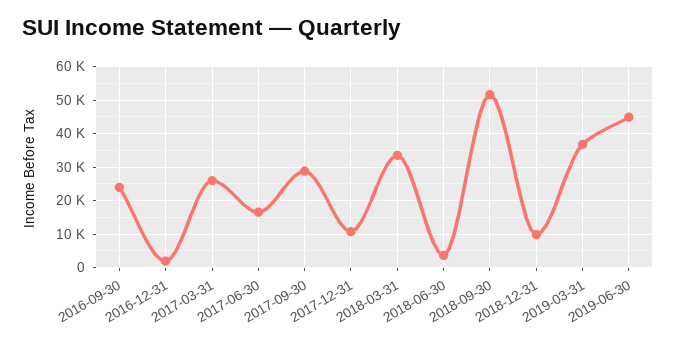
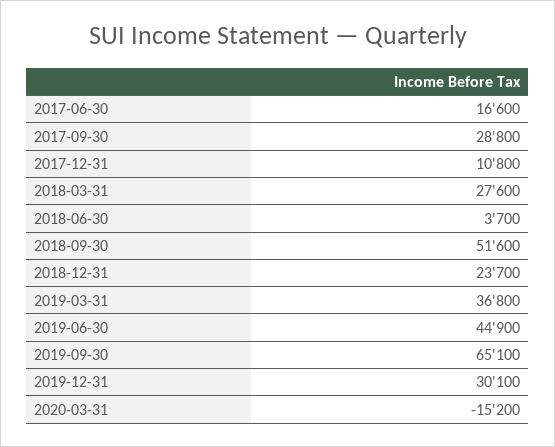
2016-09-30: 24000 -> none
2016-12-31: 2000 -> none
2017-03-31: 26000 -> none
2018-03-31: 34000 -> 27600
2018-12-31: 10000 -> 23700
2019-09-30: none -> 65100
2019-12-31: none -> 30100
2020-03-31: none -> -15200

